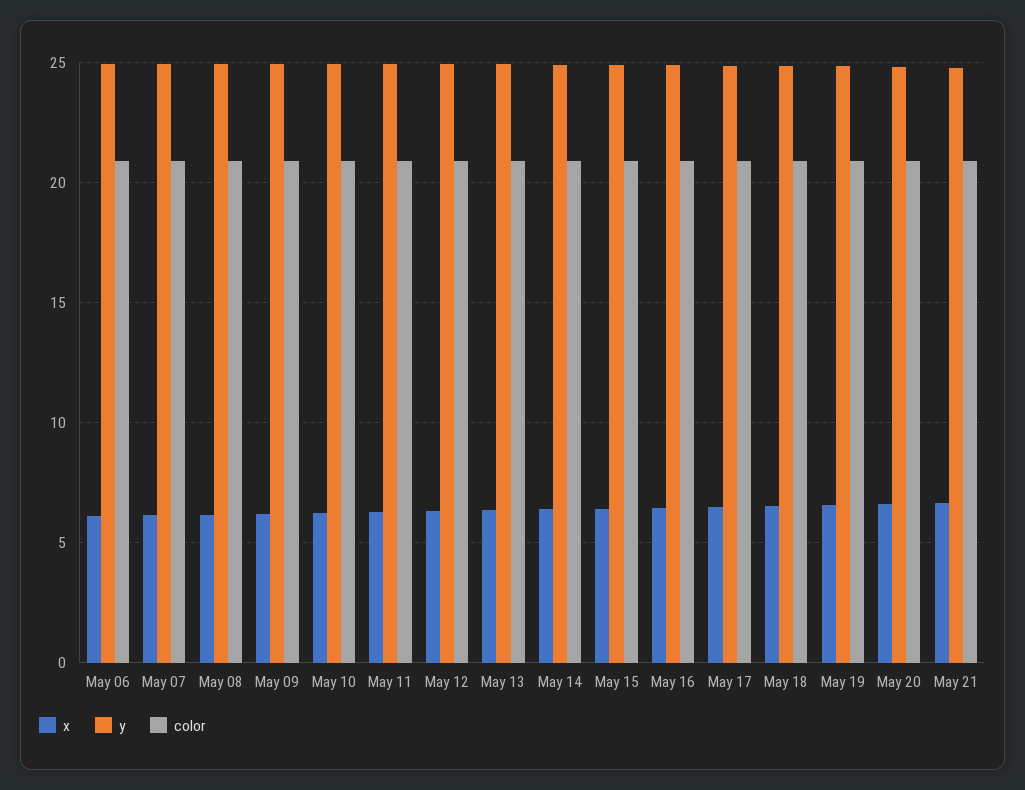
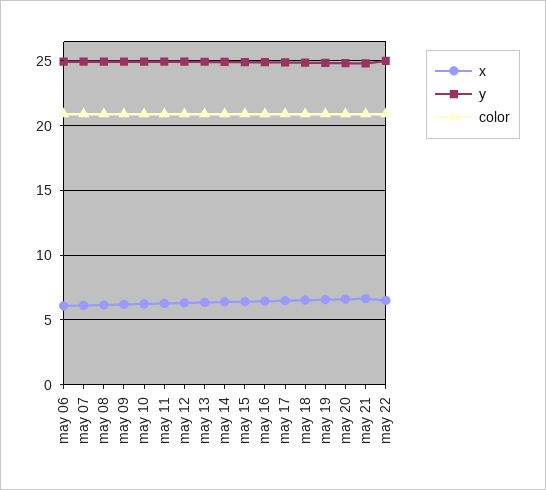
x, may 22: none -> 6.5
y, may 22: none -> 25
color, may 22: none -> 21

